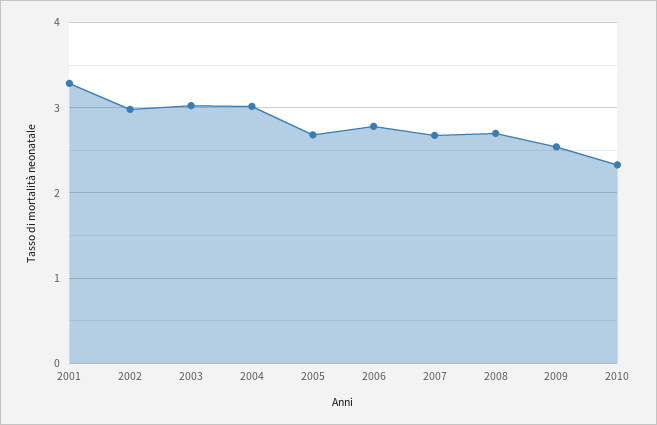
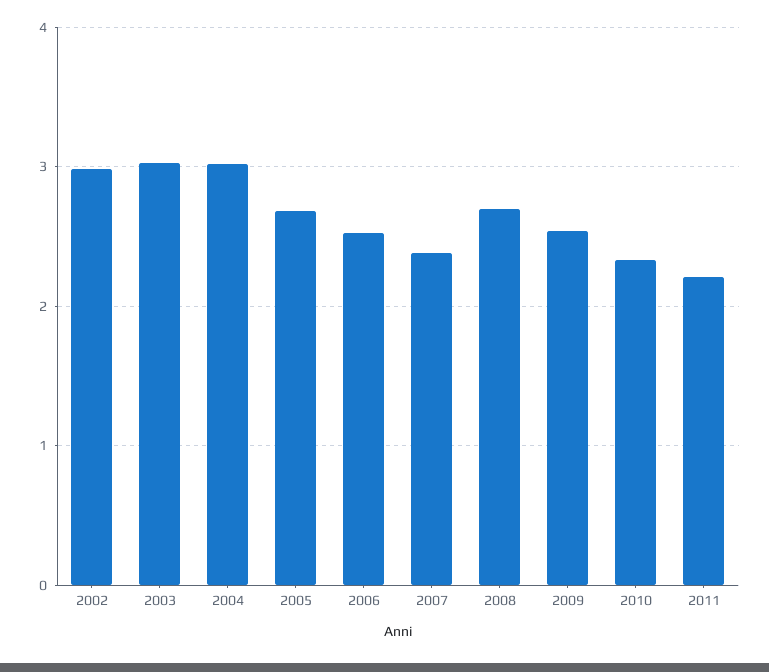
2001: 3.3 -> none
2006: 2.8 -> 2.5
2007: 2.7 -> 2.4
2011: none -> 2.2

